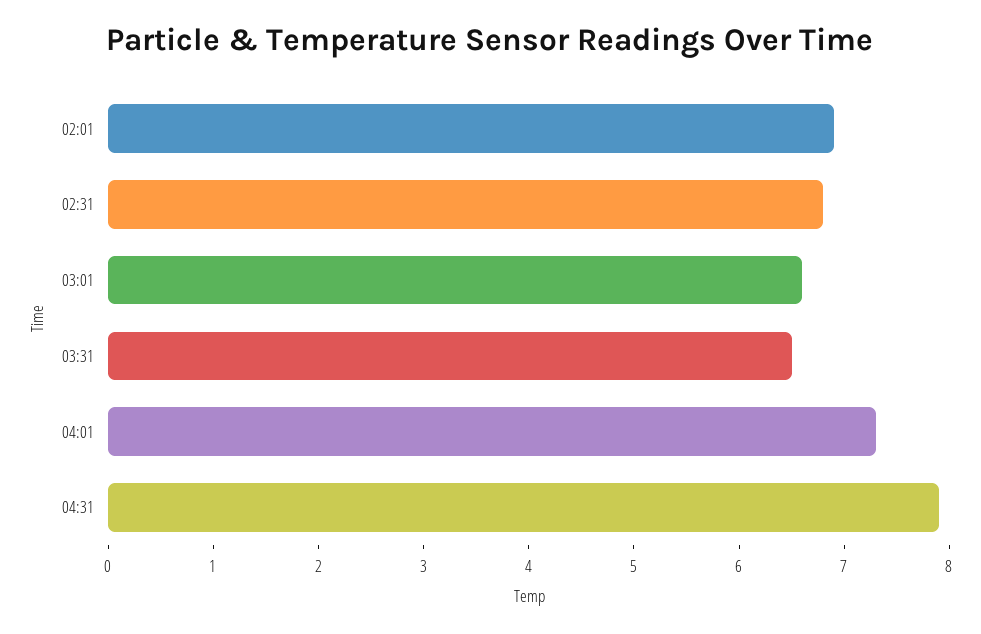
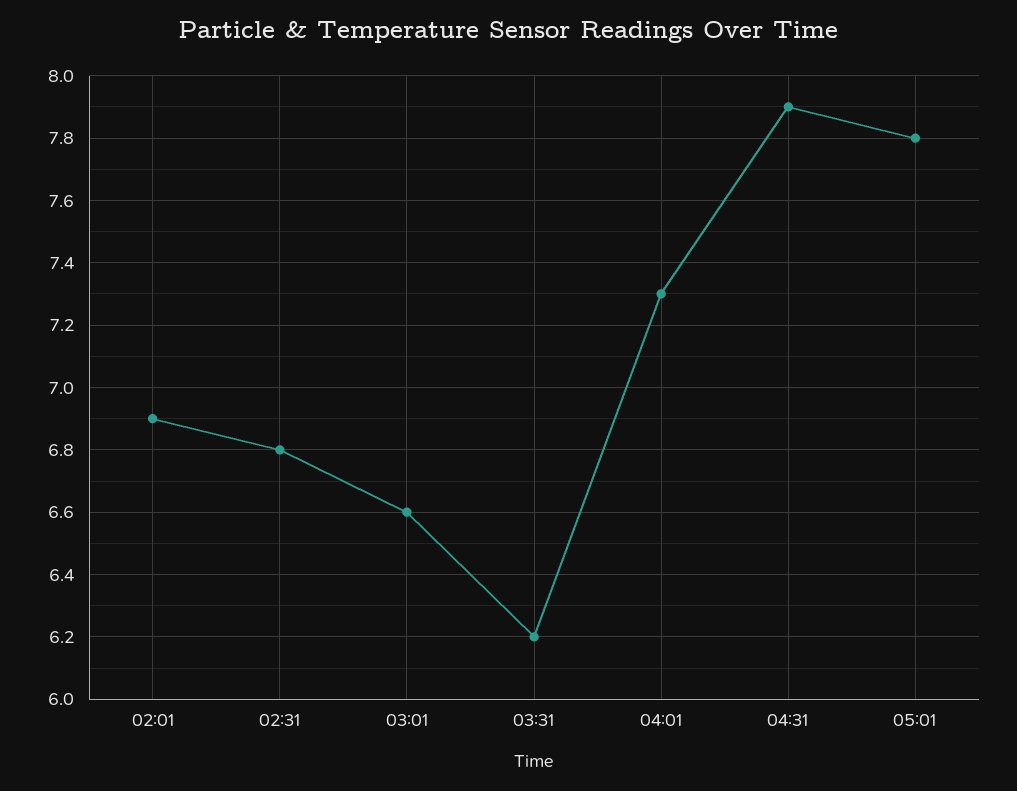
03:31: 6.5 -> 6.2
05:01: none -> 7.8

